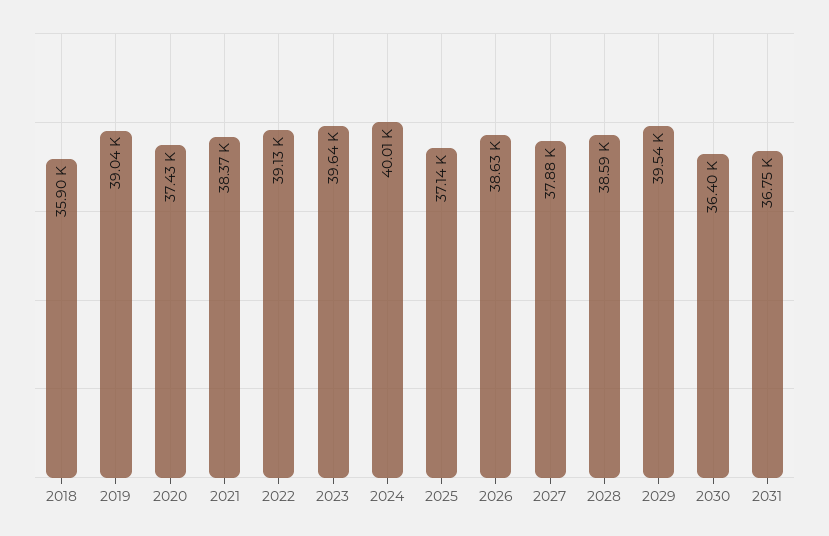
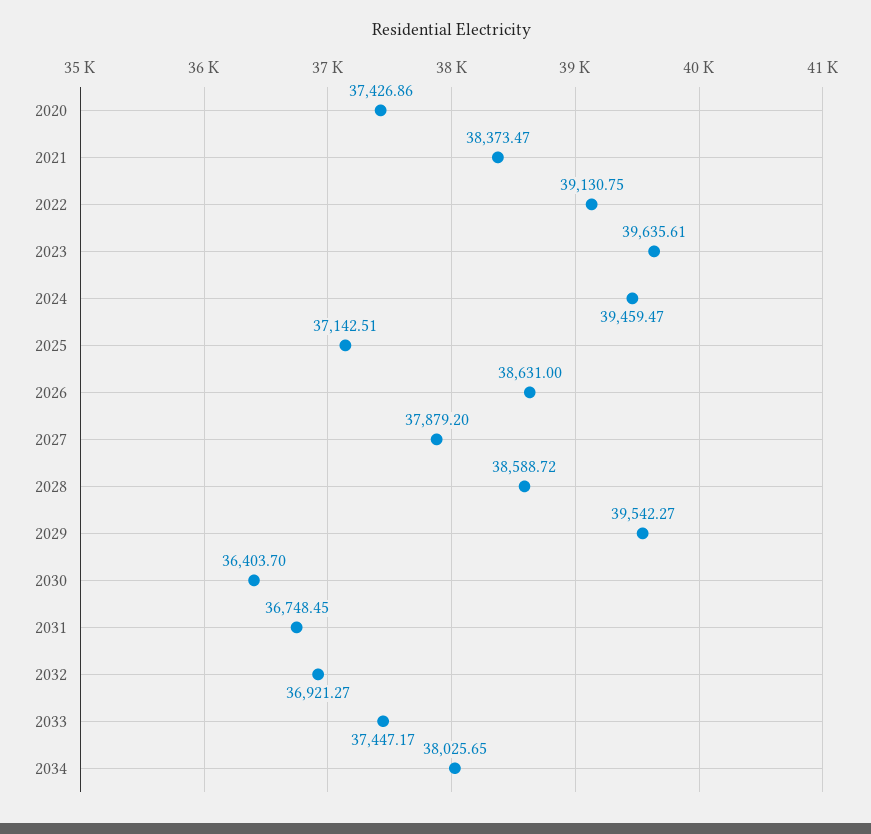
2018: 35900 -> none
2019: 39040 -> none
2024: 40010 -> 39459.47
2032: none -> 36921.27
2033: none -> 37447.17
2034: none -> 38025.65

